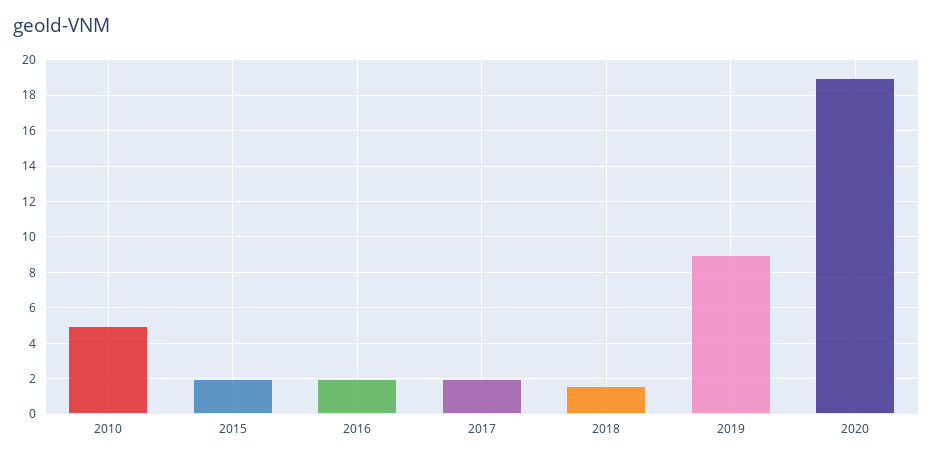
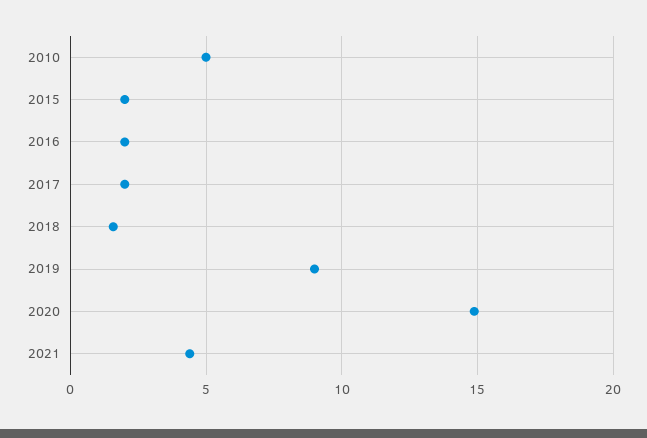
2020: 19 -> 15
2021: none -> 4.5

